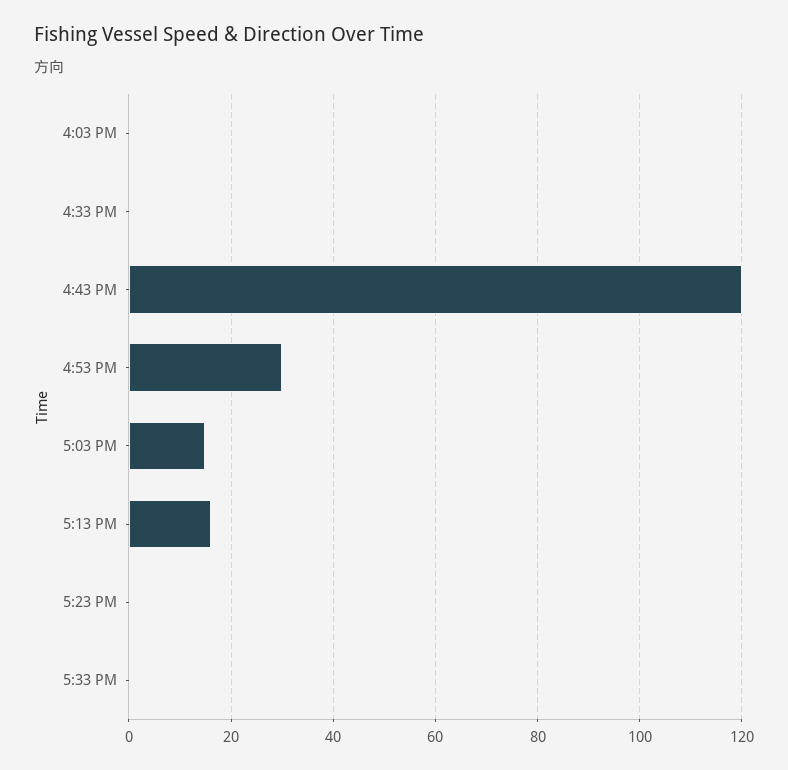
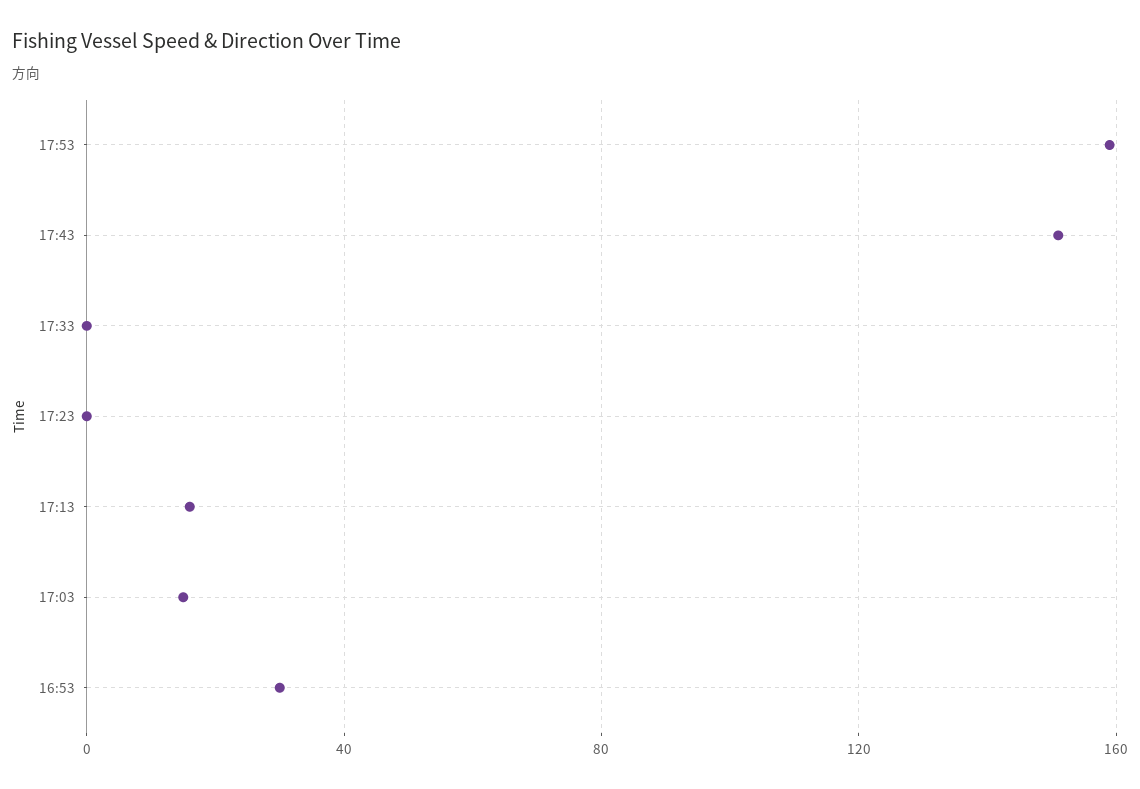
4:03 PM: 0 -> none
4:33 PM: 0 -> none
4:43 PM: 120 -> none
17:53: none -> 160
17:43: none -> 150

